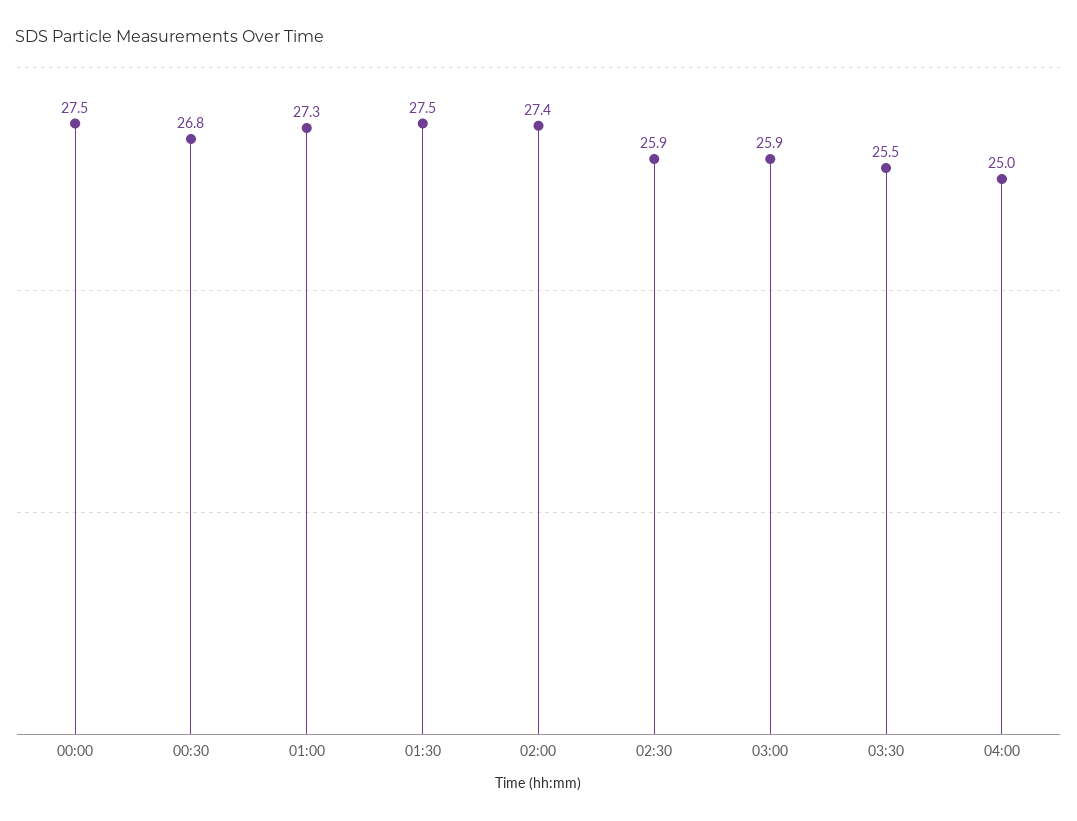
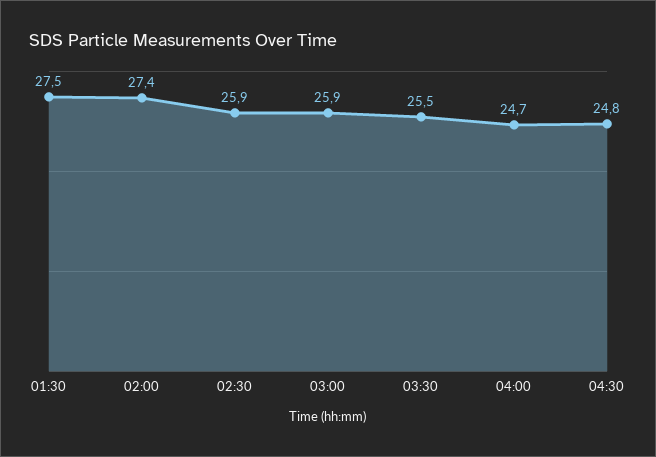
00:00: 27.5 -> none
00:30: 26.8 -> none
01:00: 27.3 -> none
04:00: 25 -> 24.7
04:30: none -> 24.8

